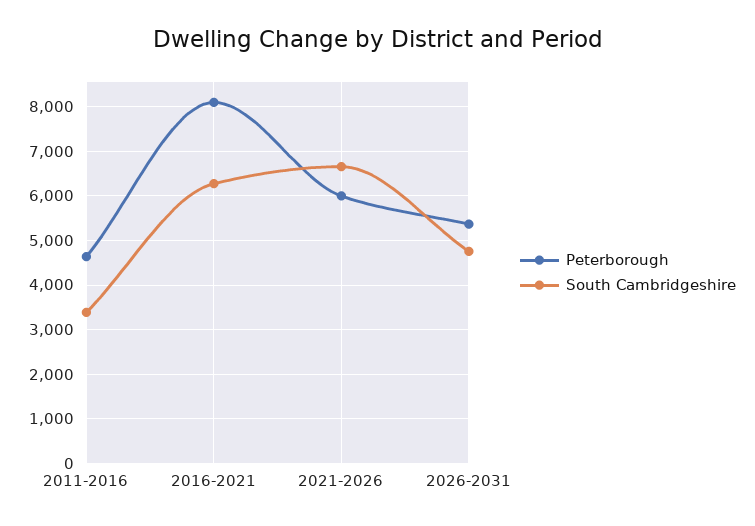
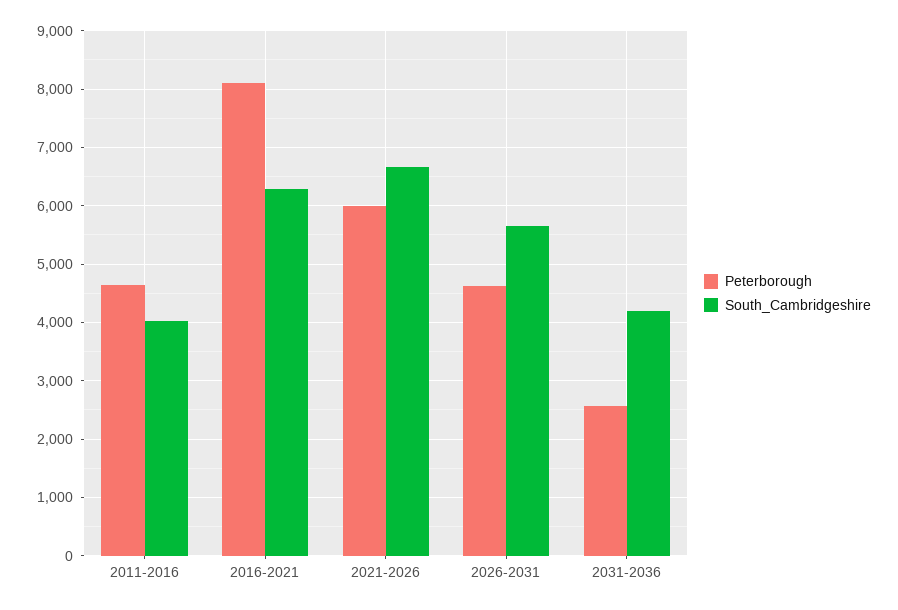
South Cambridgeshire, 2011-2016: 3400 -> 4000
Peterborough, 2026-2031: 5400 -> 4600
South Cambridgeshire, 2026-2031: 4800 -> 5600
Peterborough, 2031-2036: none -> 2600
South Cambridgeshire, 2031-2036: none -> 4200

